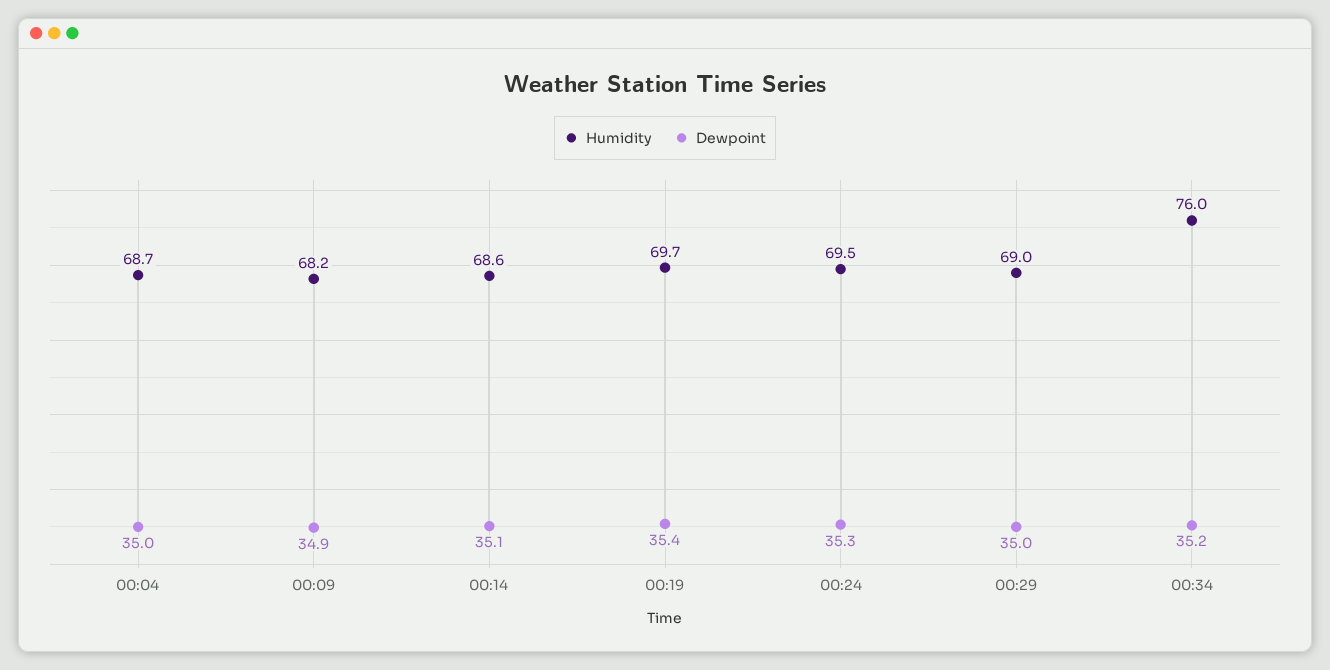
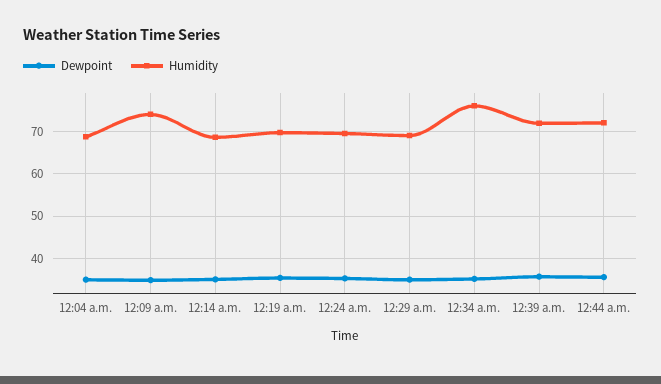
Humidity, 00:09: 68.2 -> 74
Dewpoint, 12:39 a.m.: none -> 36
Humidity, 12:39 a.m.: none -> 72
Dewpoint, 12:44 a.m.: none -> 36
Humidity, 12:44 a.m.: none -> 72

